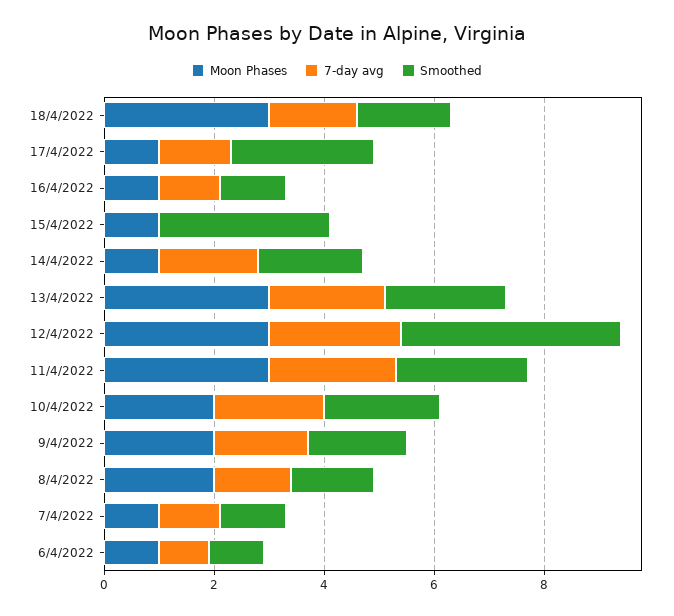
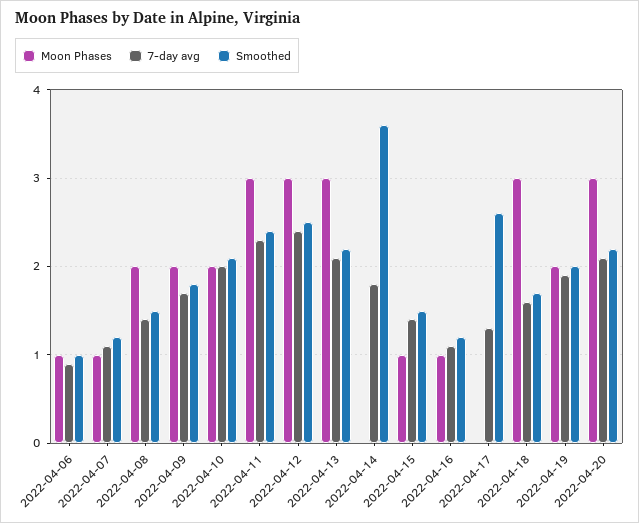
Moon Phases, 17/4/2022: 1 -> 0
7-day avg, 15/4/2022: 0 -> 1.4
Smoothed, 15/4/2022: 3 -> 1.5
Moon Phases, 14/4/2022: 1 -> 0
Smoothed, 14/4/2022: 2 -> 3.6
Smoothed, 12/4/2022: 4 -> 2.5
Moon Phases, 2022-04-19: none -> 2
7-day avg, 2022-04-19: none -> 1.9
Smoothed, 2022-04-19: none -> 2
Moon Phases, 2022-04-20: none -> 3
7-day avg, 2022-04-20: none -> 2.1
Smoothed, 2022-04-20: none -> 2.2

